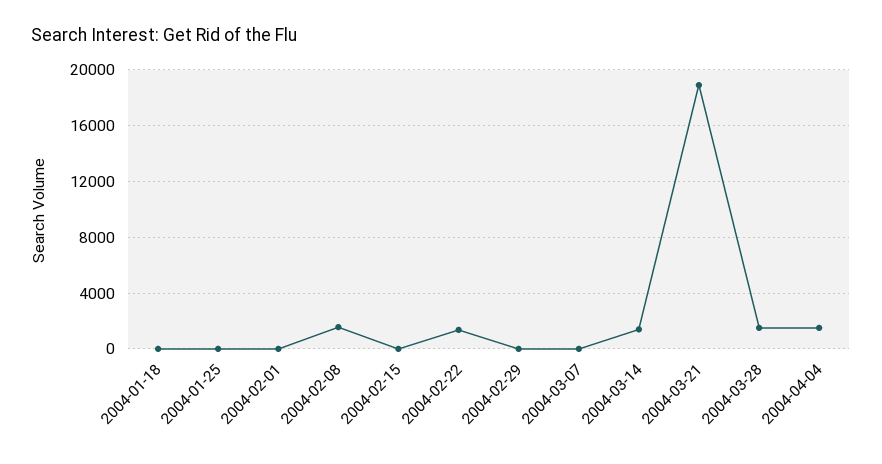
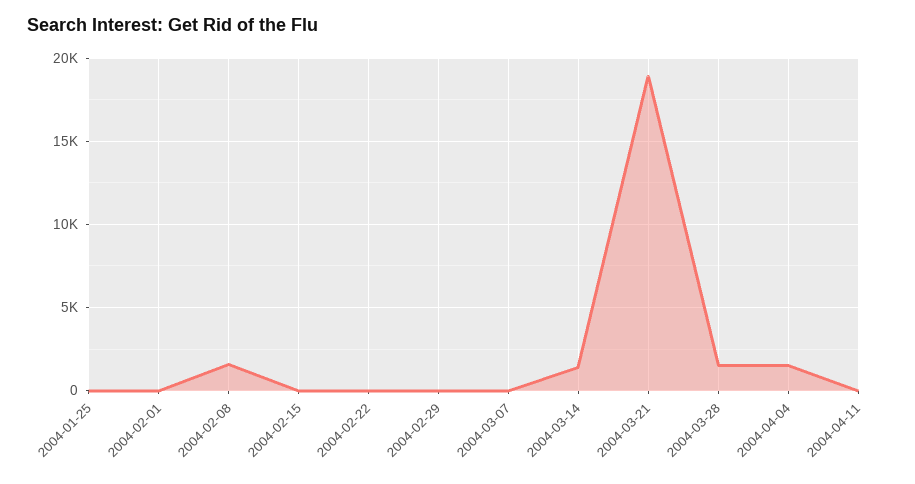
2004-01-18: 0 -> none
2004-02-22: 1500 -> 0
2004-04-11: none -> 0

